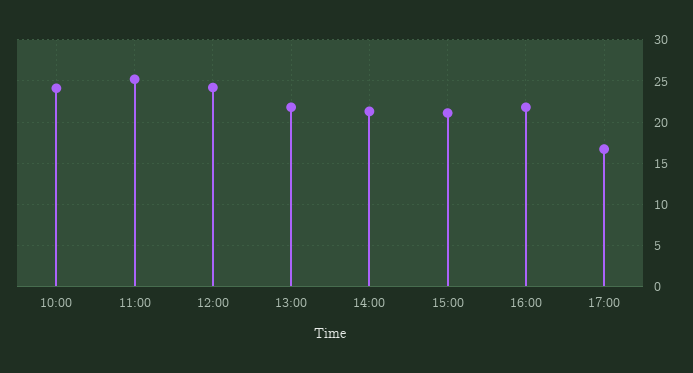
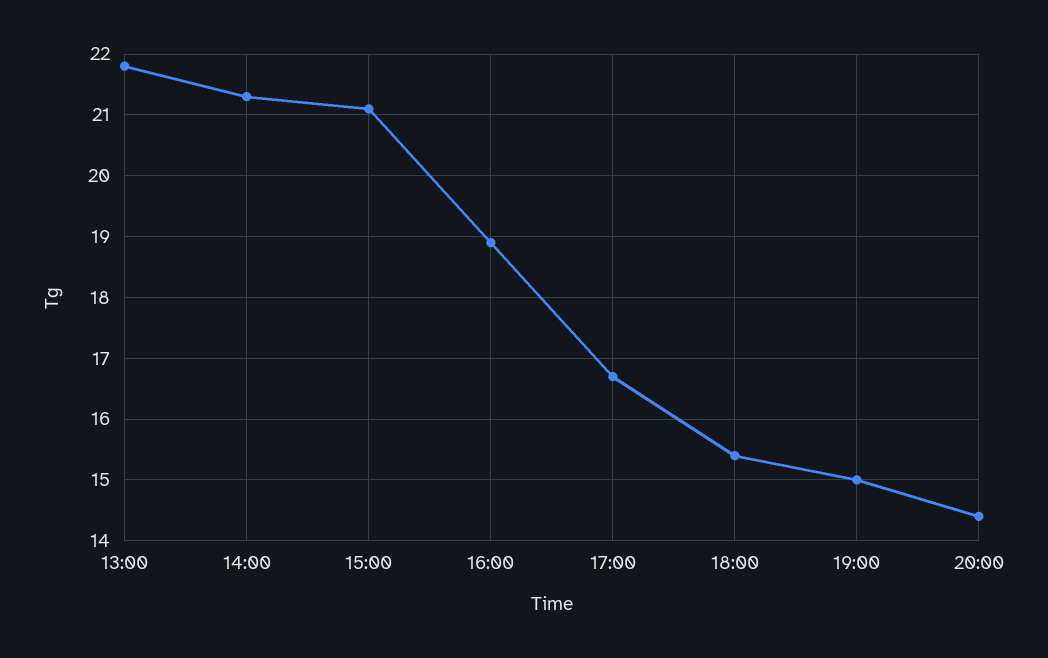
10:00: 24 -> none
11:00: 25 -> none
12:00: 24 -> none
16:00: 22 -> 18.9
18:00: none -> 15.4
19:00: none -> 15
20:00: none -> 14.4

